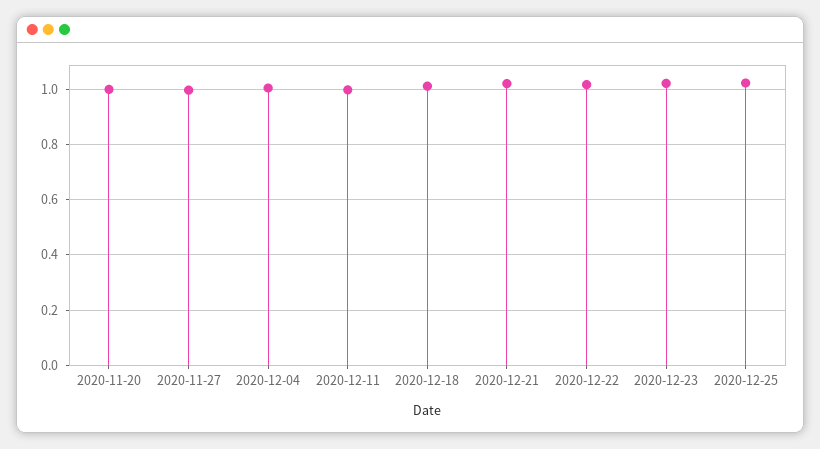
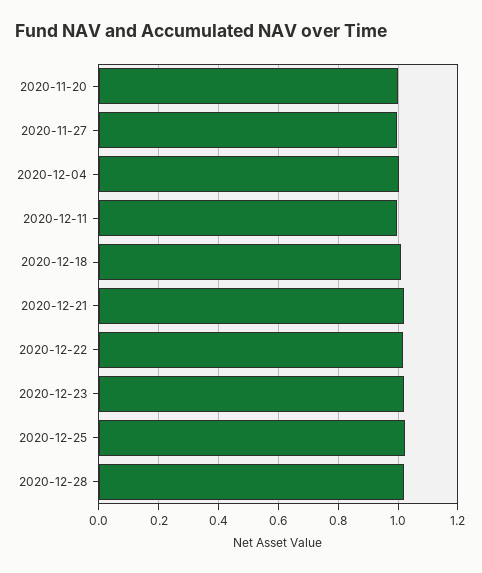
2020-12-28: none -> 1.025

